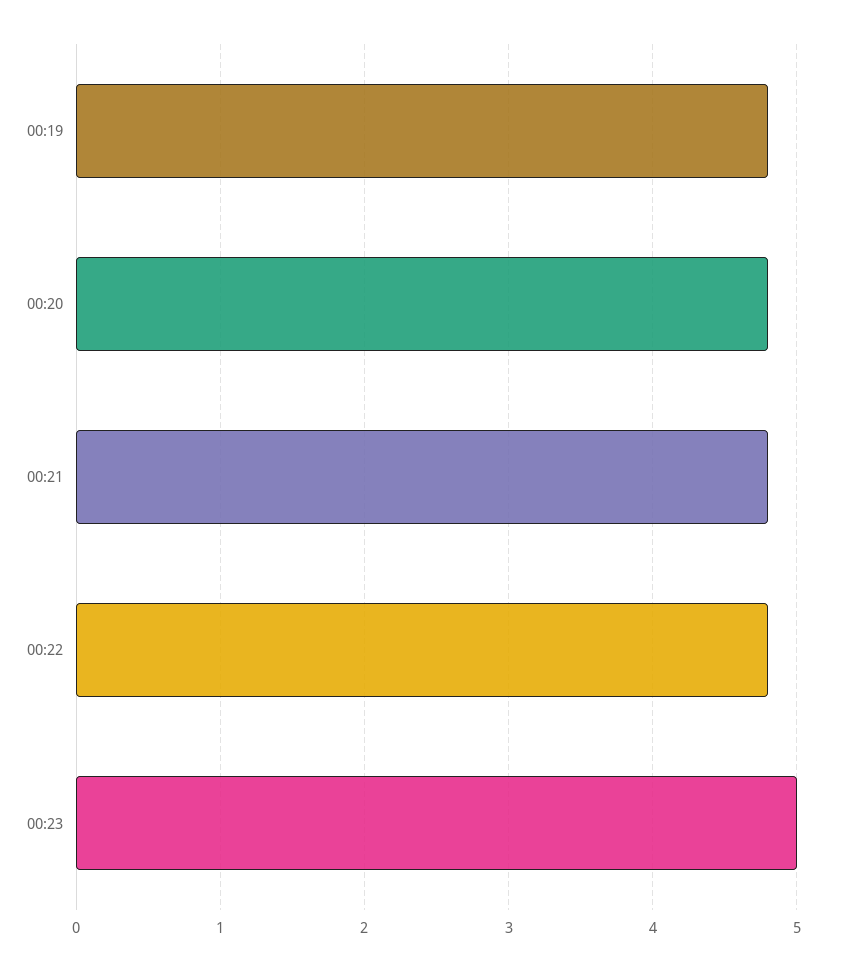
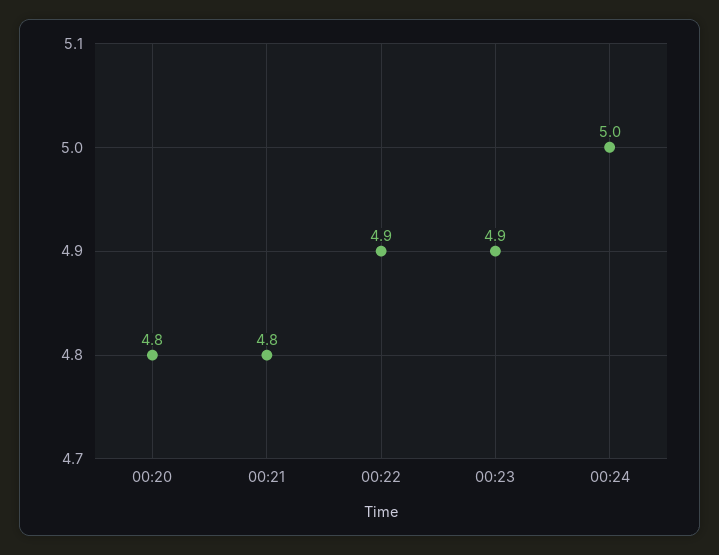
00:19: 4.8 -> none
00:22: 4.8 -> 4.9
00:23: 5 -> 4.9
00:24: none -> 5

